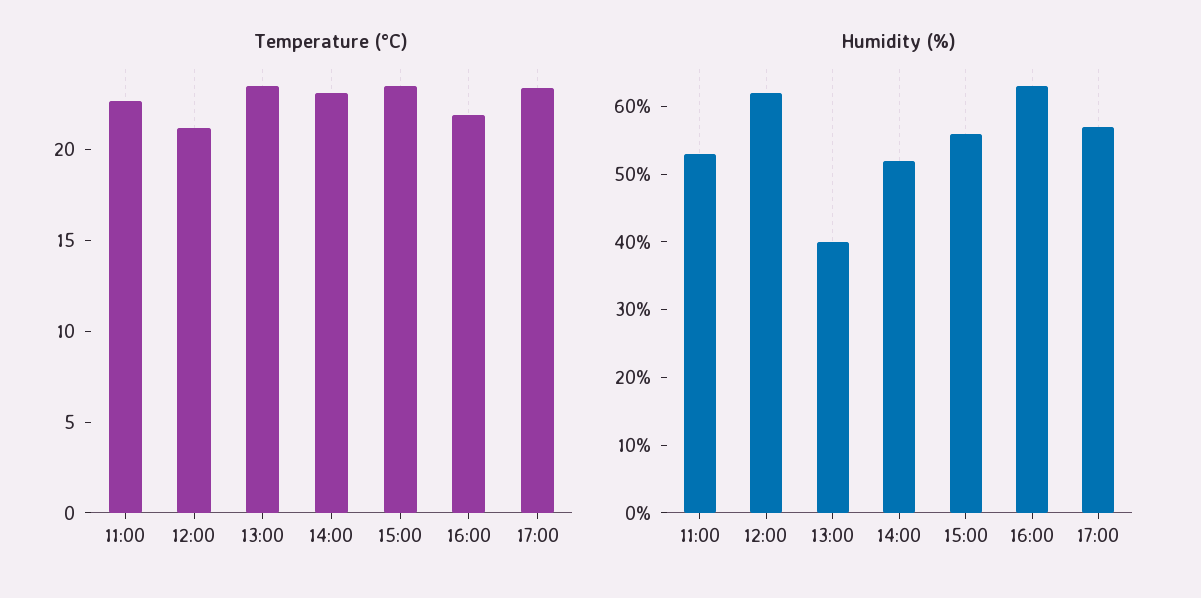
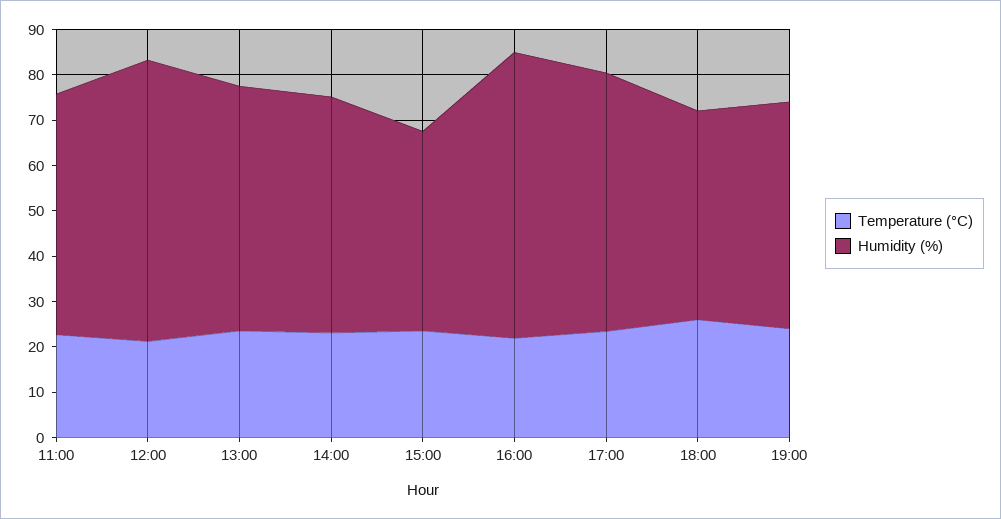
Humidity (%), 13:00: 40 -> 54
Humidity (%), 15:00: 55 -> 44
Temperature (°C), 18:00: none -> 26
Humidity (%), 18:00: none -> 46
Temperature (°C), 19:00: none -> 24
Humidity (%), 19:00: none -> 50

